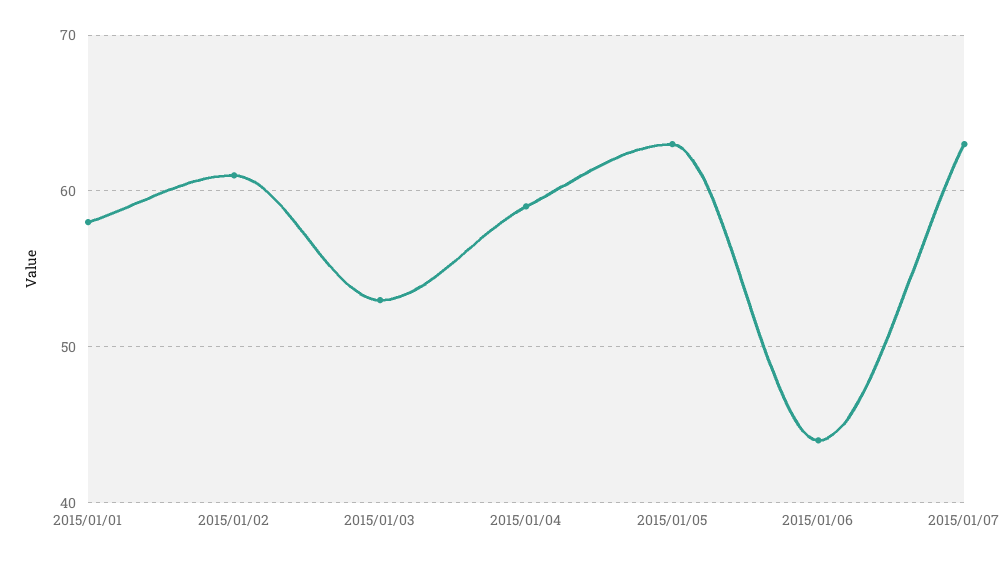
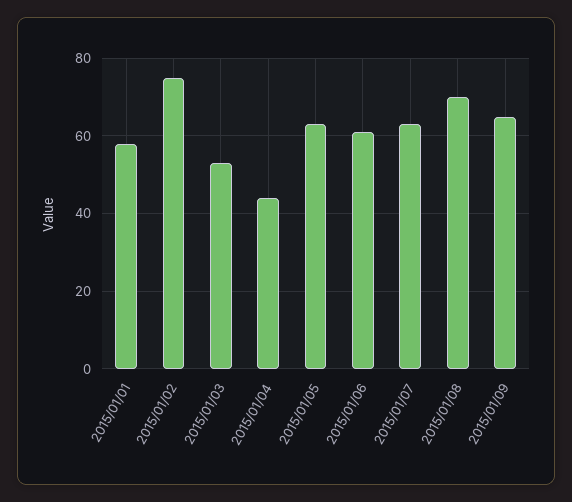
2015/01/02: 61 -> 75
2015/01/04: 59 -> 45
2015/01/06: 44 -> 60
2015/01/08: none -> 70
2015/01/09: none -> 65

